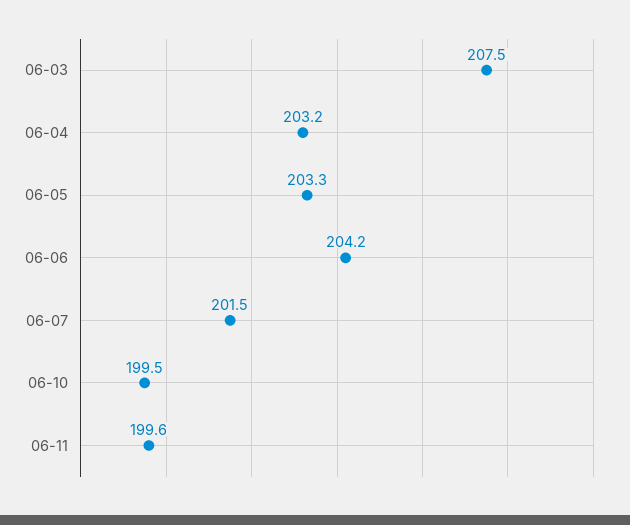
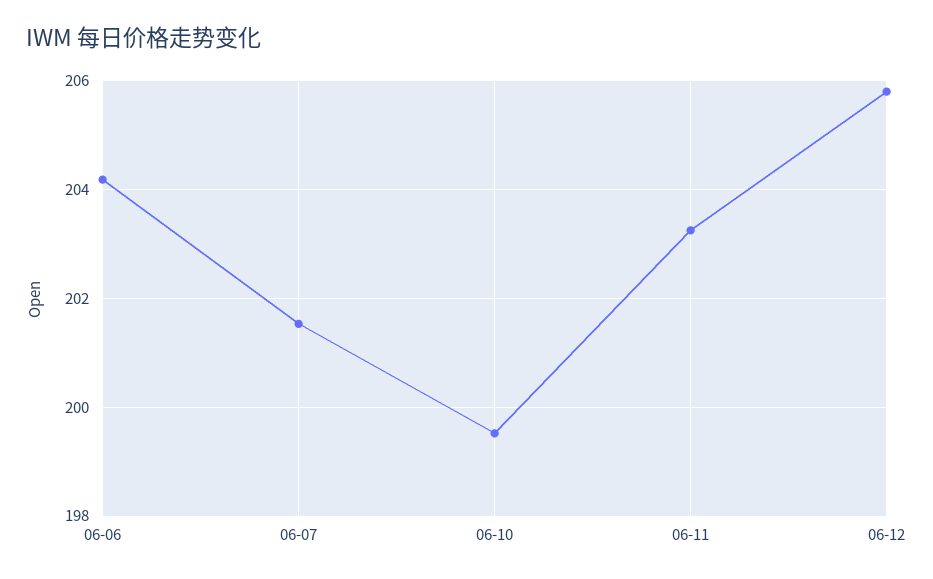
06-03: 207.5 -> none
06-04: 203.2 -> none
06-05: 203.3 -> none
06-11: 199.6 -> 203.2
06-12: none -> 205.8

